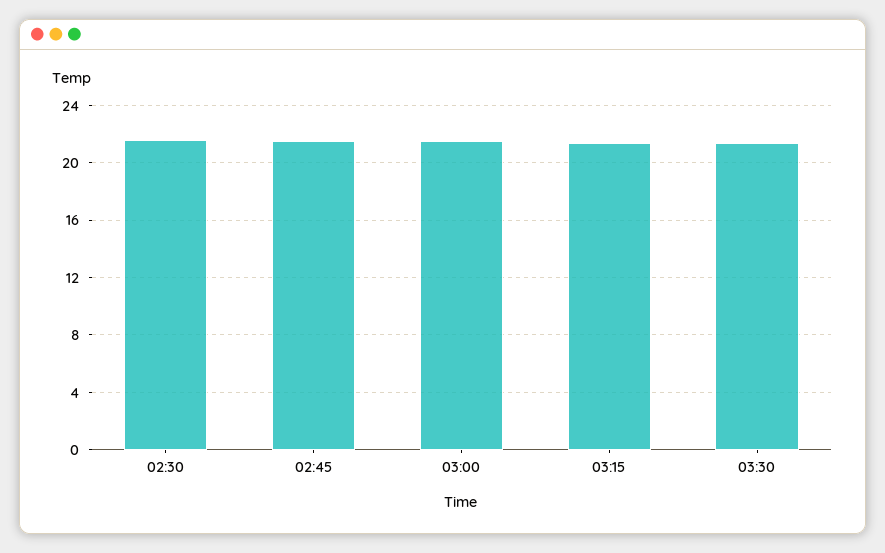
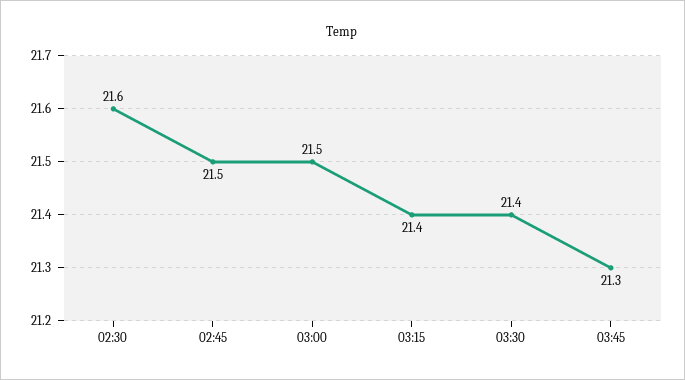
03:45: none -> 21.3

